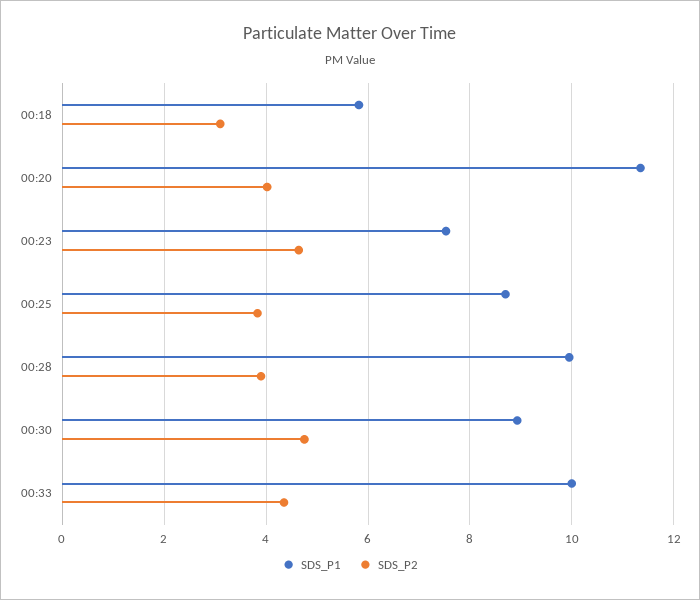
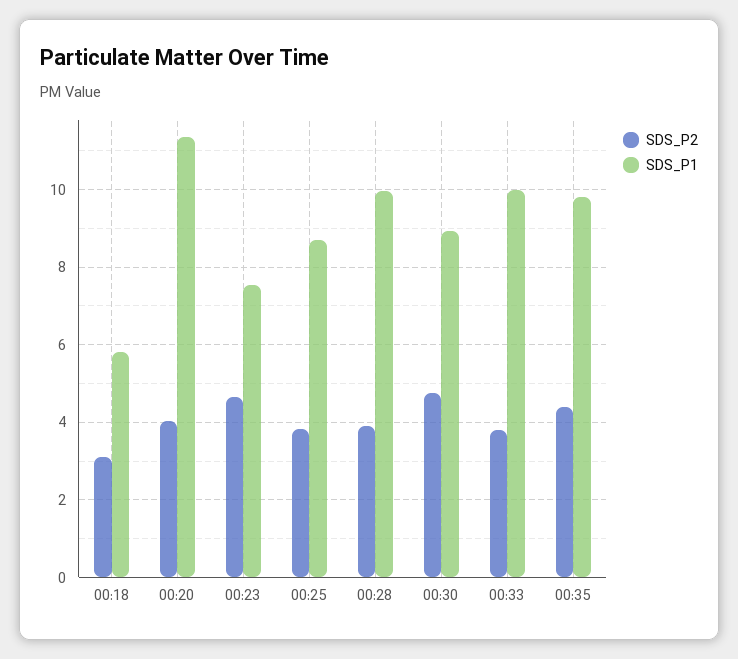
SDS_P2, 00:33: 4.4 -> 3.8
SDS_P2, 00:35: none -> 4.4
SDS_P1, 00:35: none -> 9.8

